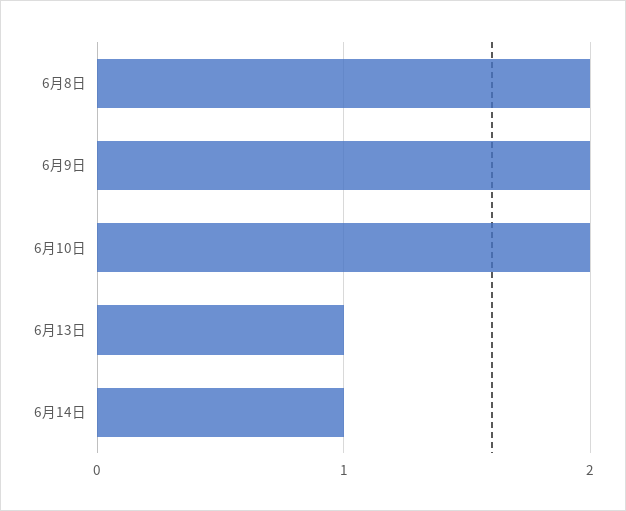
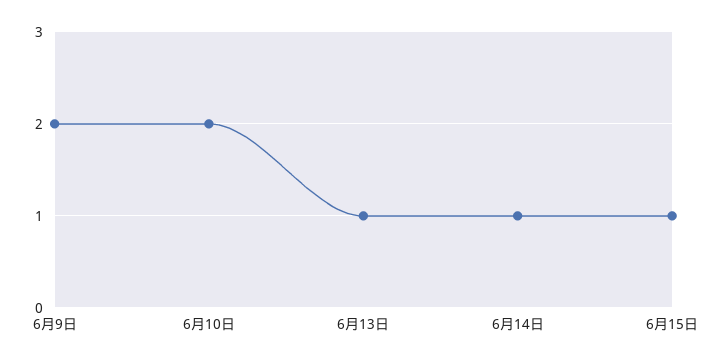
6月8日: 2 -> none
6月15日: none -> 1

